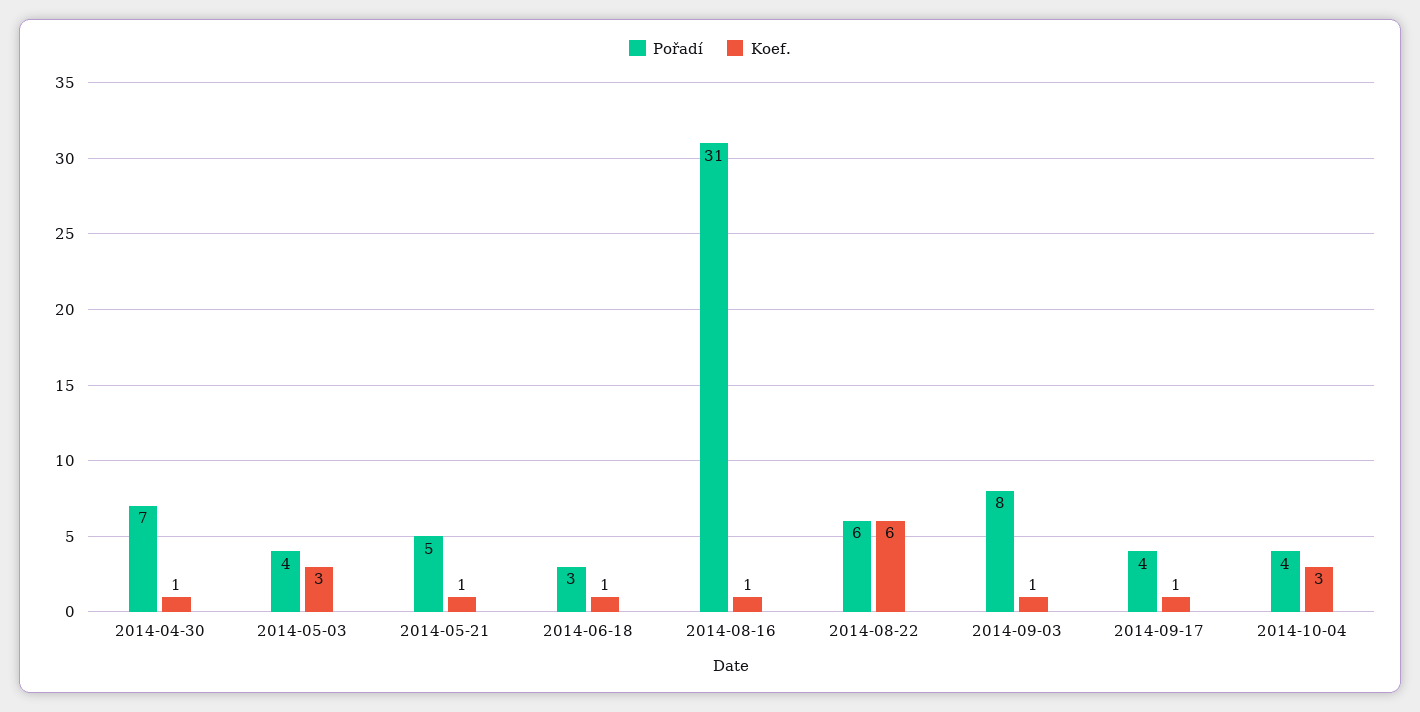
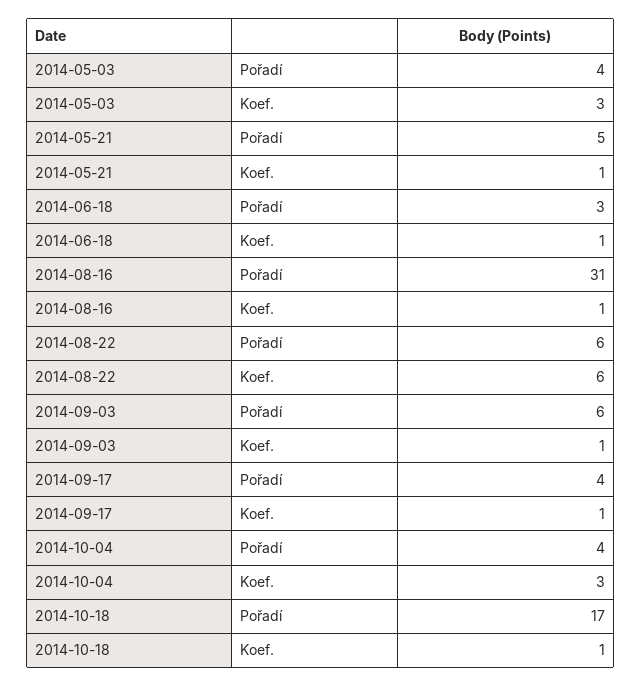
Pořadí, 2014-04-30: 7 -> none
Koef., 2014-04-30: 1 -> none
Pořadí, 2014-09-03: 8 -> 6
Pořadí, 2014-10-18: none -> 17
Koef., 2014-10-18: none -> 1

